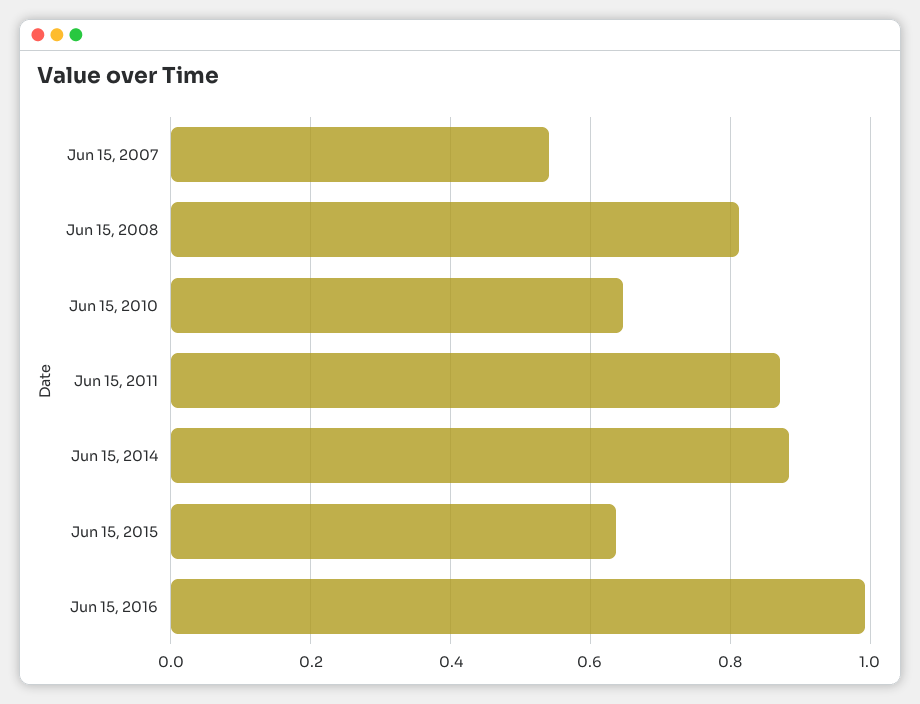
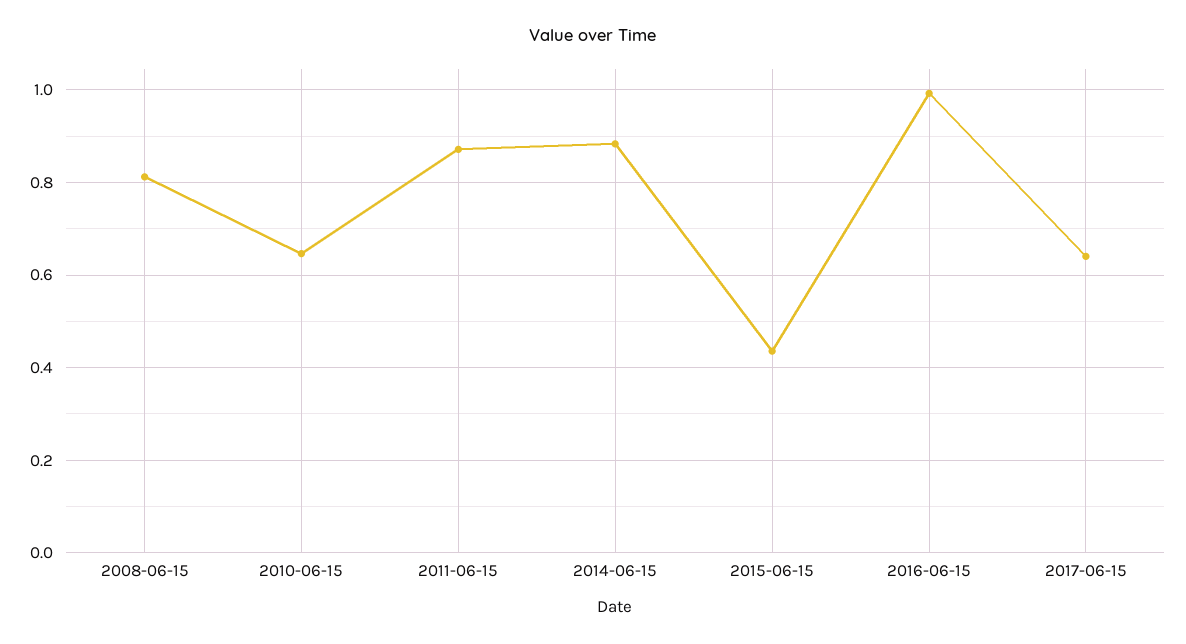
Jun 15, 2007: 0.54 -> none
Jun 15, 2015: 0.64 -> 0.44
2017-06-15: none -> 0.64

